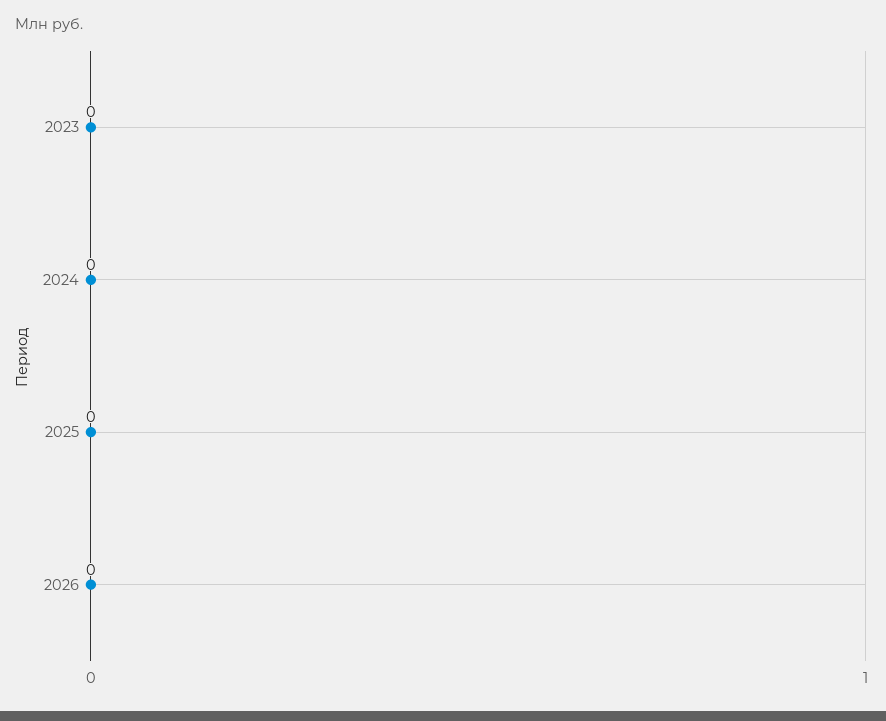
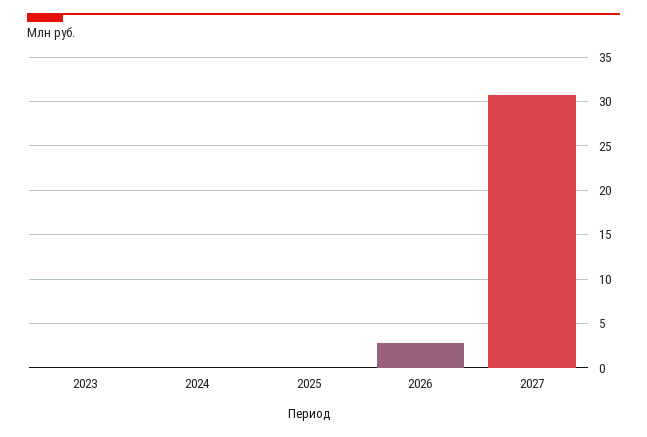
2026: 0 -> 3
2027: none -> 31

